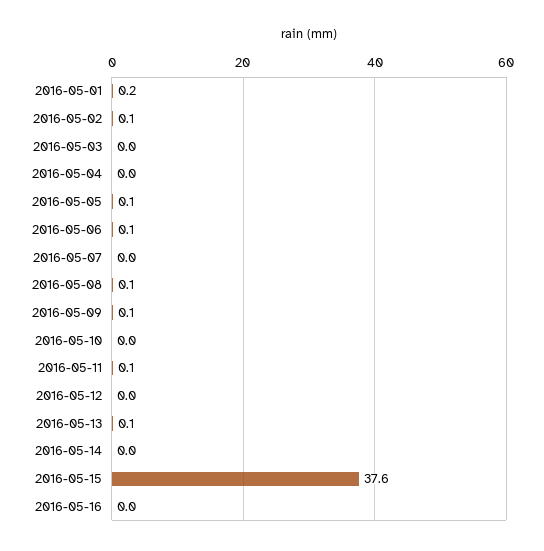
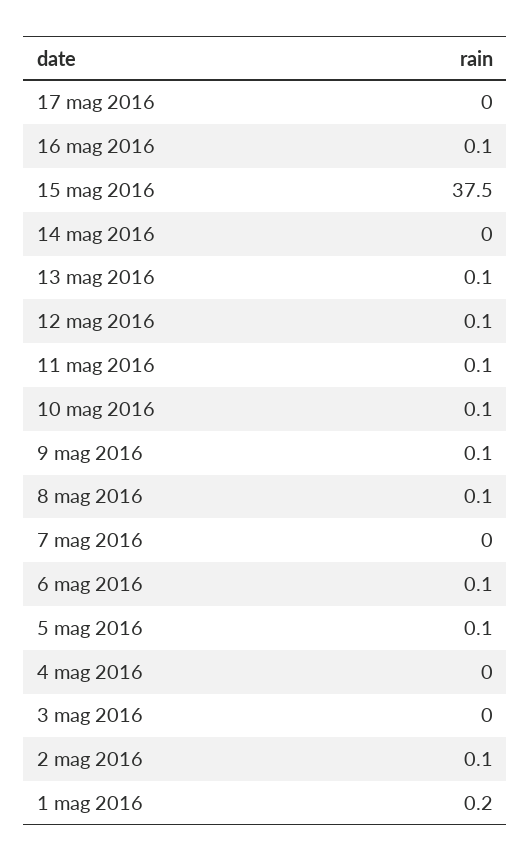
2016-05-10: 0 -> 0.1
2016-05-12: 0 -> 0.1
2016-05-15: 37.6 -> 37.5
2016-05-16: 0 -> 0.1
17 mag 2016: none -> 0

